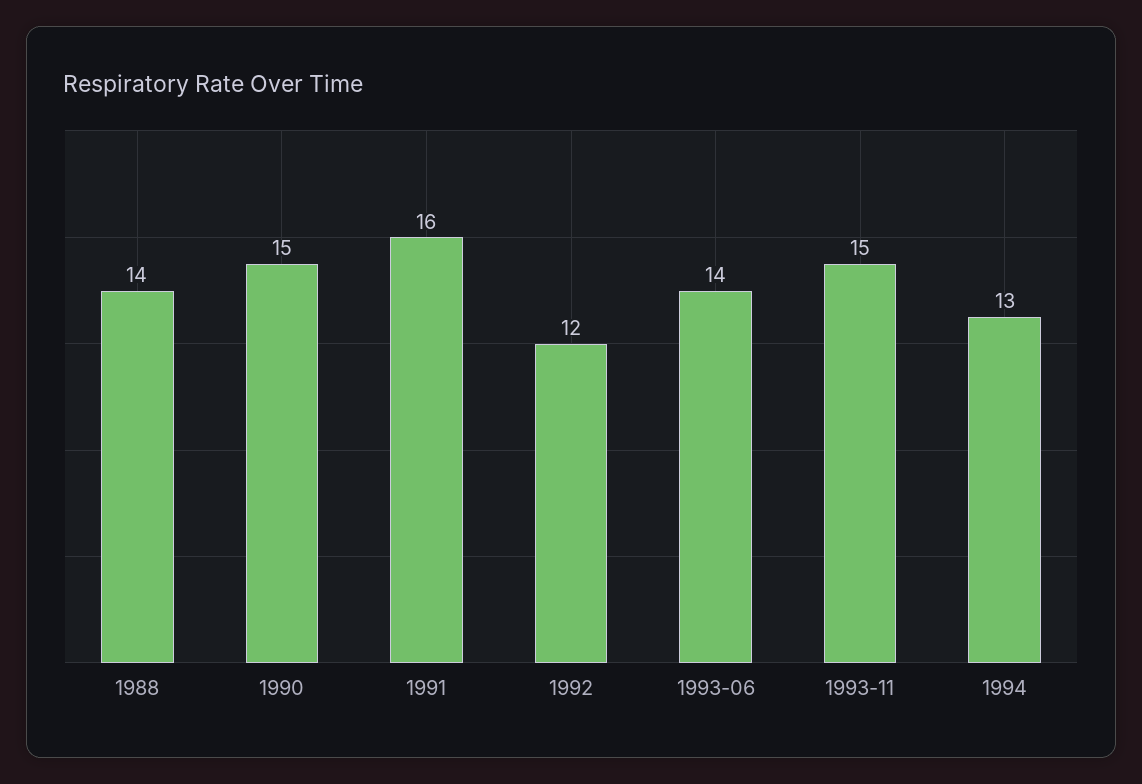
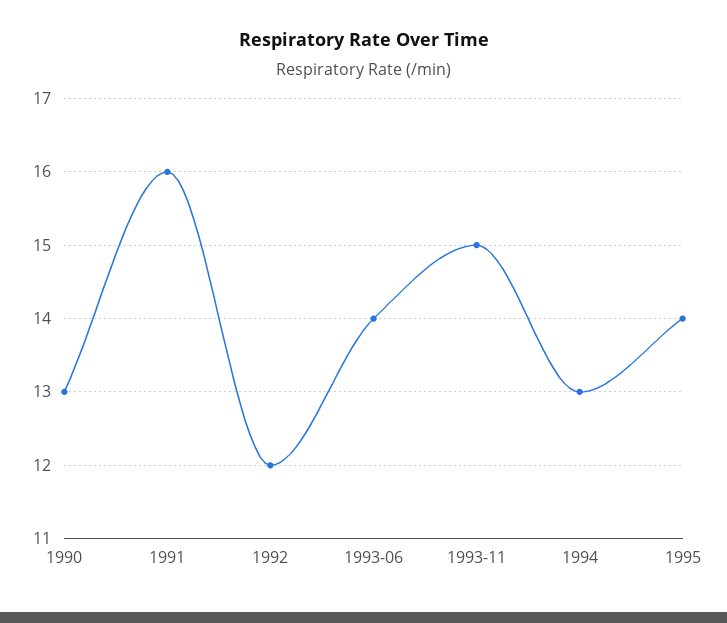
1988: 14 -> none
1990: 15 -> 13
1995: none -> 14

